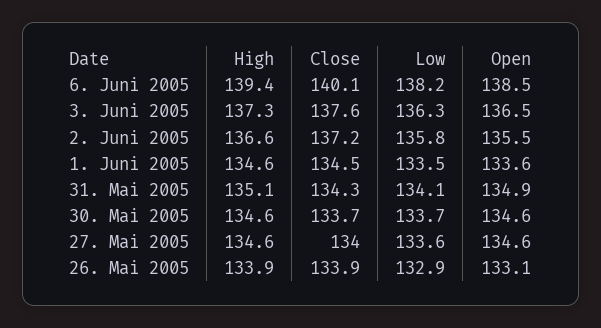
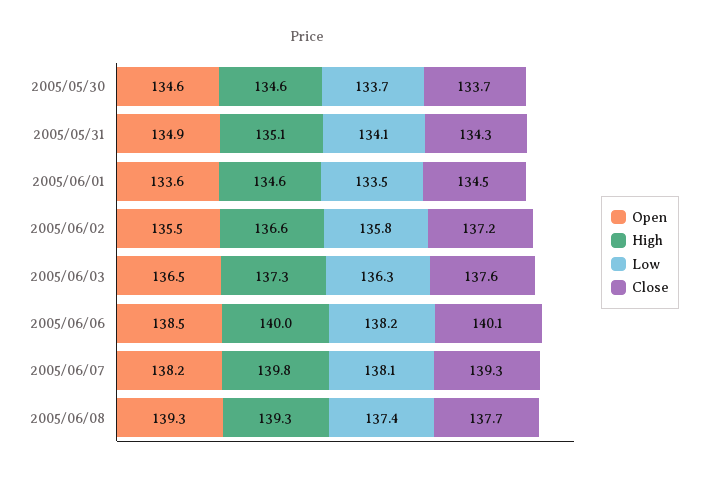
High, 6. Juni 2005: 139.4 -> 140
High, 27. Mai 2005: 134.6 -> none
Close, 27. Mai 2005: 134 -> none
Low, 27. Mai 2005: 133.6 -> none
Open, 27. Mai 2005: 134.6 -> none
High, 26. Mai 2005: 133.9 -> none
Close, 26. Mai 2005: 133.9 -> none
Low, 26. Mai 2005: 132.9 -> none
Open, 26. Mai 2005: 133.1 -> none
Open, 2005/06/07: none -> 138.2
High, 2005/06/07: none -> 139.8
Low, 2005/06/07: none -> 138.1
Close, 2005/06/07: none -> 139.3
Open, 2005/06/08: none -> 139.3
High, 2005/06/08: none -> 139.3
Low, 2005/06/08: none -> 137.4
Close, 2005/06/08: none -> 137.7

